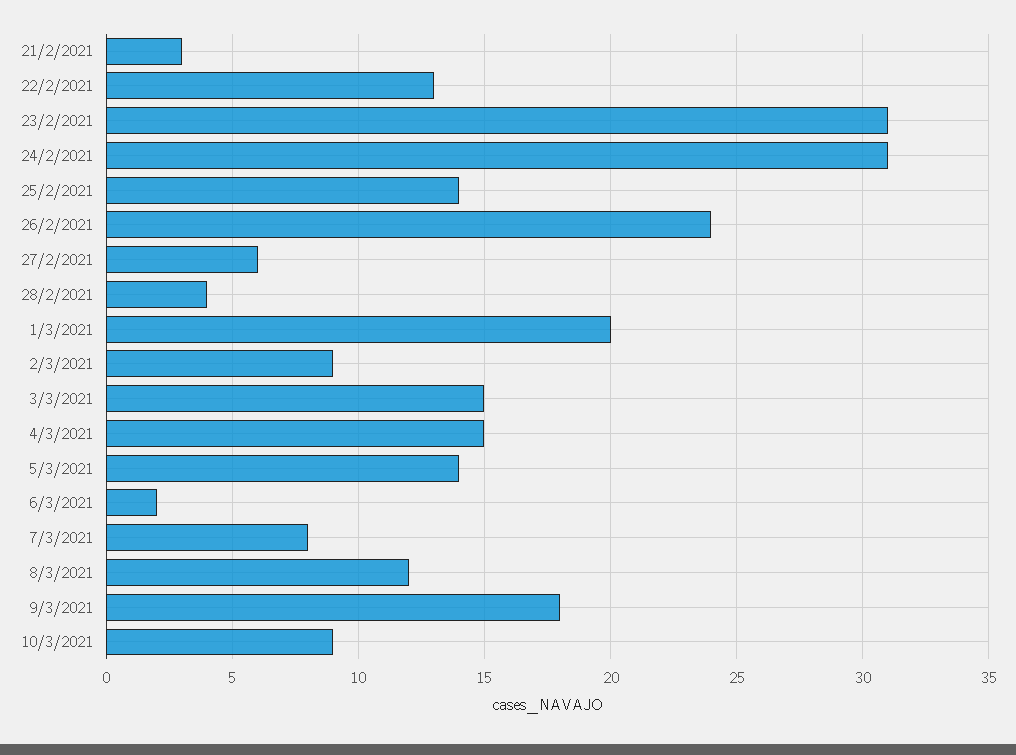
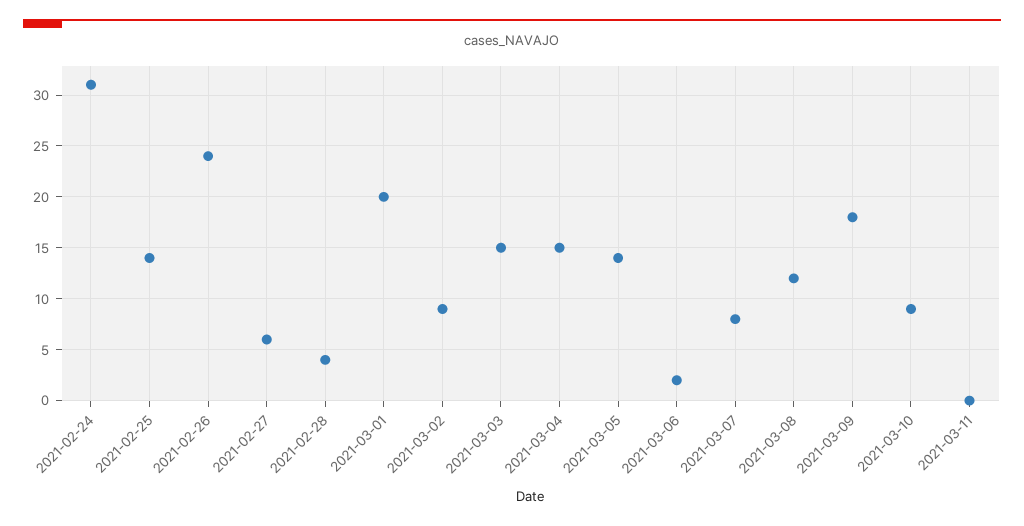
21/2/2021: 3 -> none
22/2/2021: 13 -> none
23/2/2021: 31 -> none
2021-03-11: none -> 0

